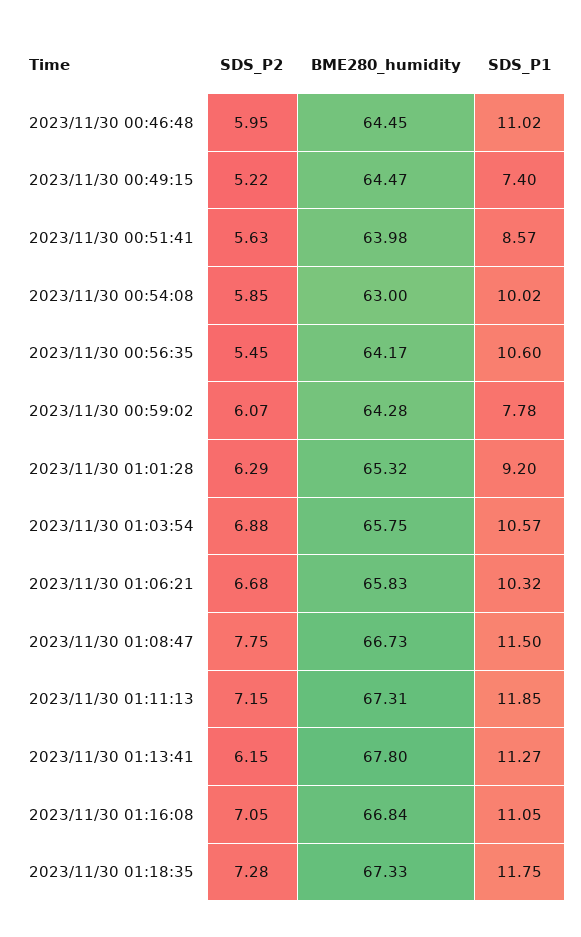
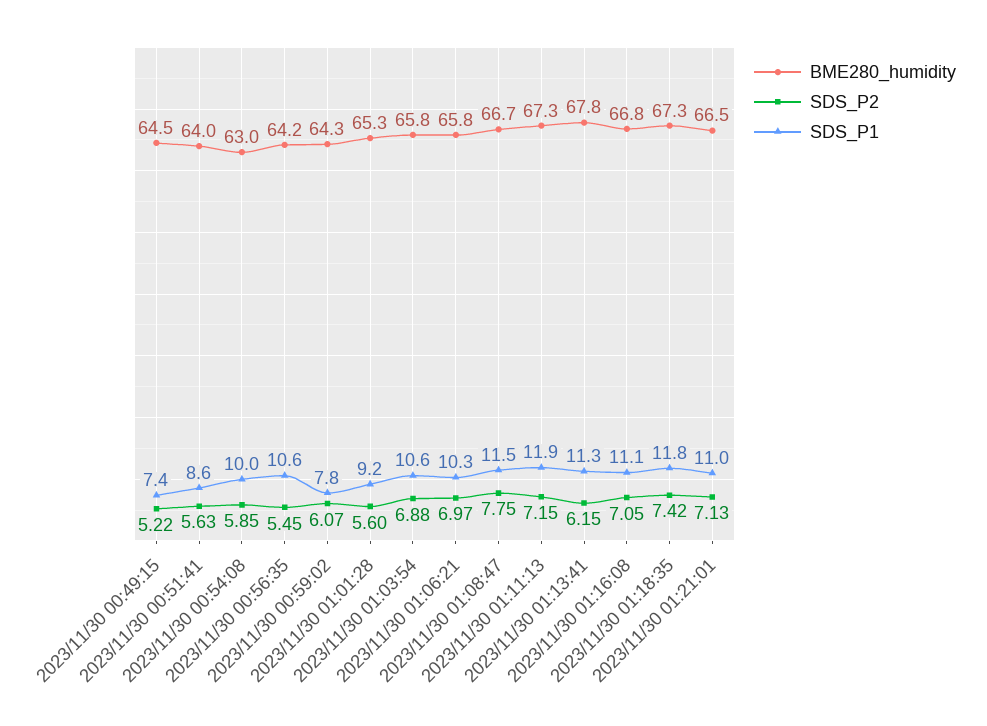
SDS_P2, 2023/11/30 00:46:48: 5.95 -> none
BME280_humidity, 2023/11/30 00:46:48: 64.45 -> none
SDS_P1, 2023/11/30 00:46:48: 11.02 -> none
SDS_P2, 2023/11/30 01:01:28: 6.29 -> 5.6
SDS_P2, 2023/11/30 01:06:21: 6.68 -> 6.97
SDS_P2, 2023/11/30 01:18:35: 7.28 -> 7.42
BME280_humidity, 2023/11/30 01:21:01: none -> 66.5
SDS_P2, 2023/11/30 01:21:01: none -> 7.13
SDS_P1, 2023/11/30 01:21:01: none -> 11

